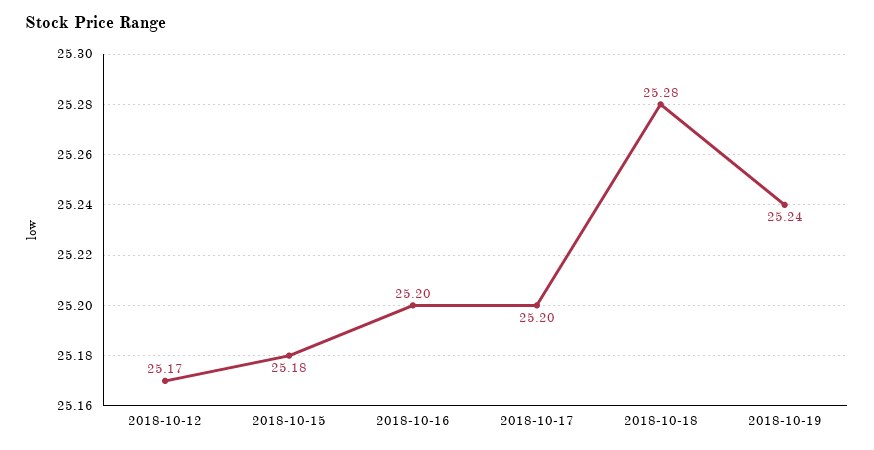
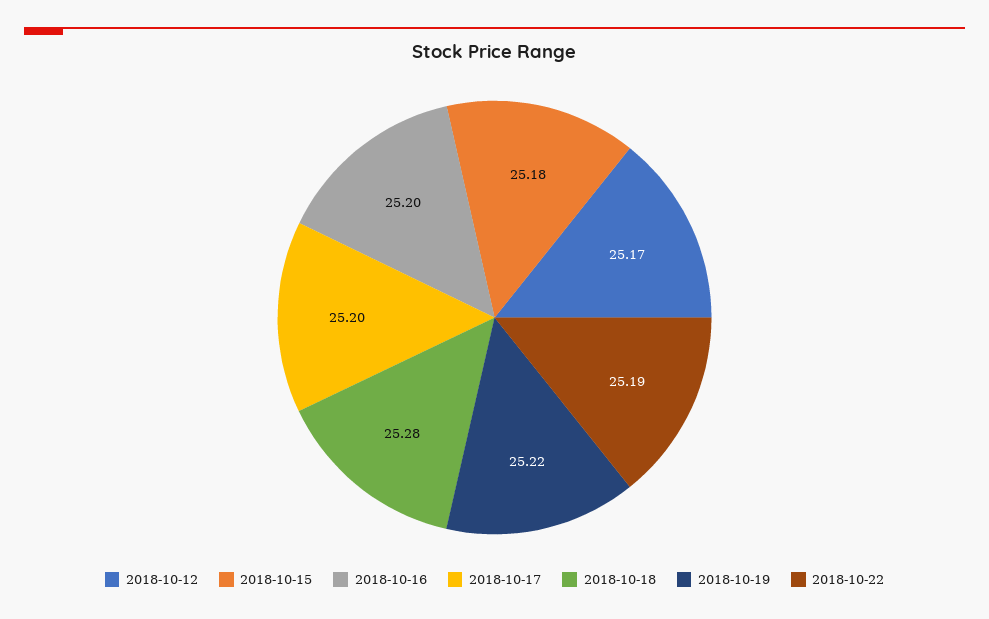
2018-10-19: 25.24 -> 25.22
2018-10-22: none -> 25.19

